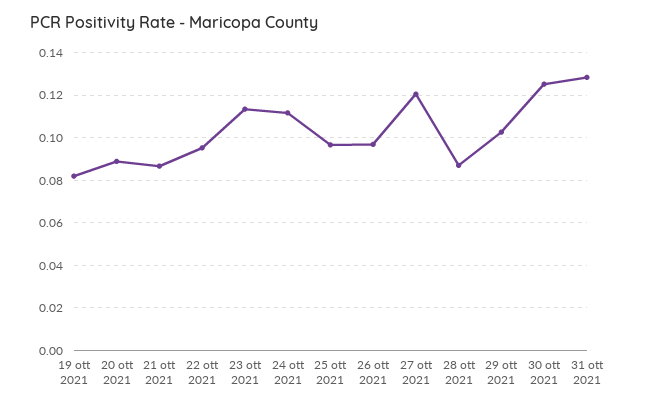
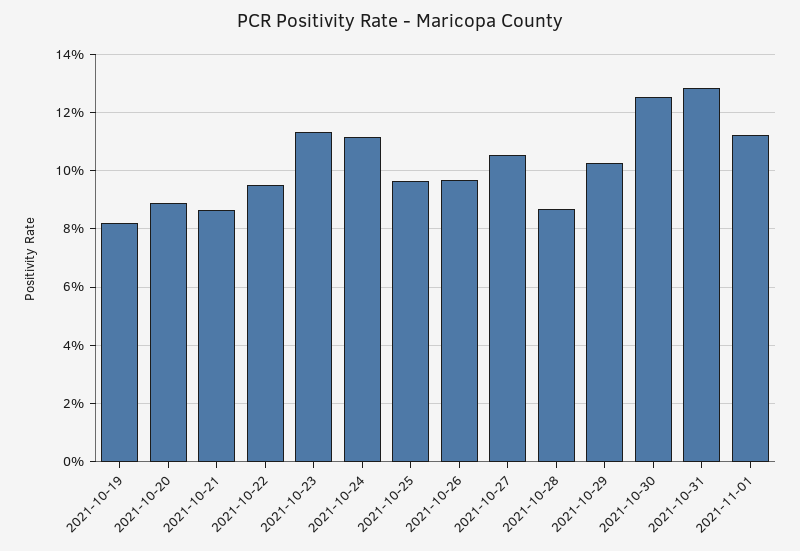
27 ott 2021: 0.12 -> 0.105
2021-11-01: none -> 0.1125

